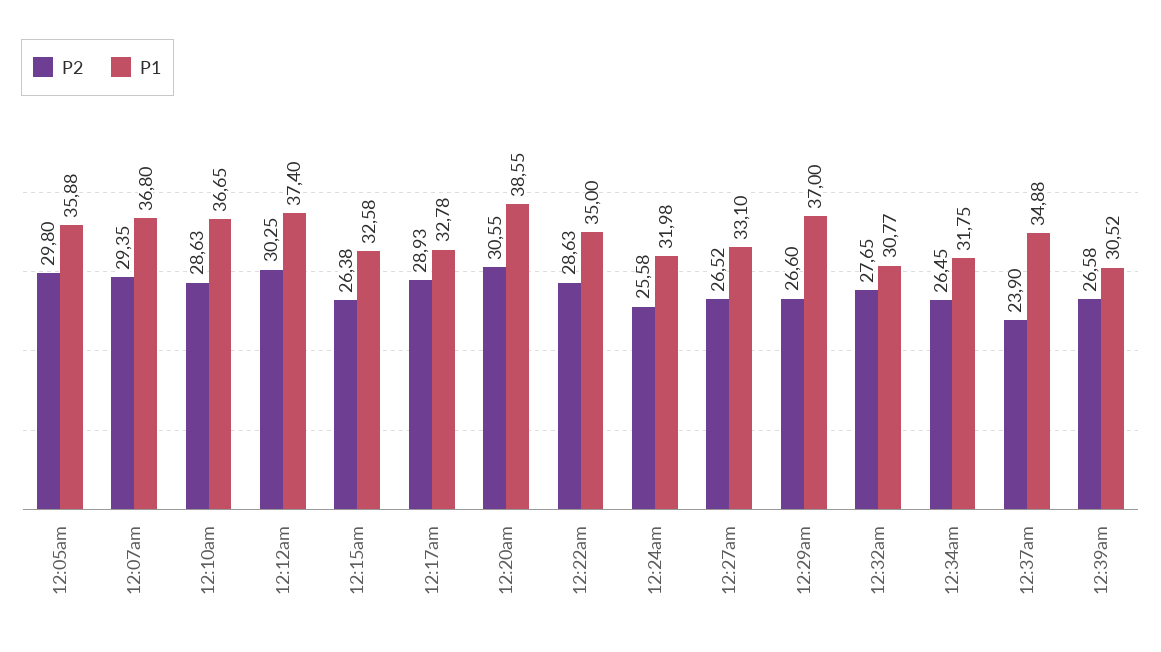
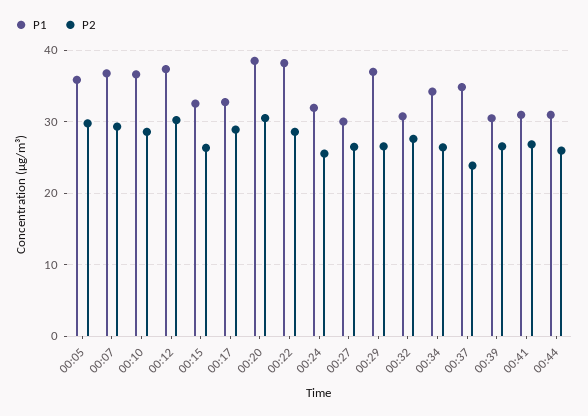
P1, 12:22am: 35 -> 38
P1, 12:27am: 33.1 -> 30
P1, 12:34am: 31.75 -> 34
P1, 00:41: none -> 31
P2, 00:41: none -> 27
P1, 00:44: none -> 31
P2, 00:44: none -> 26

